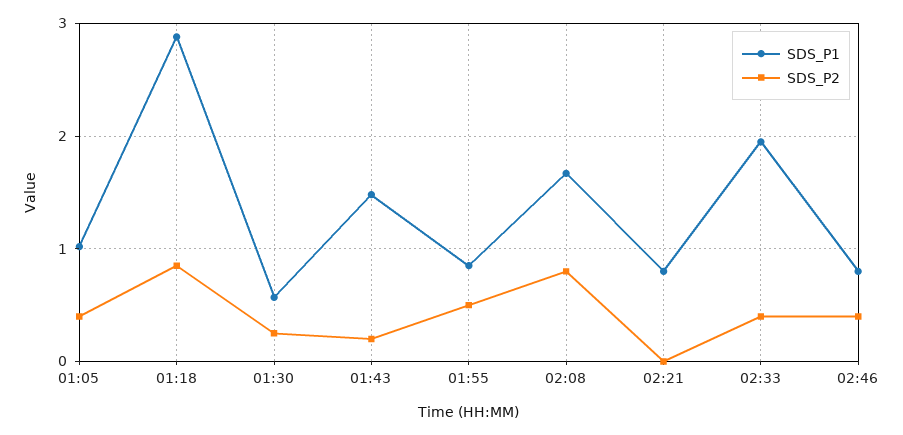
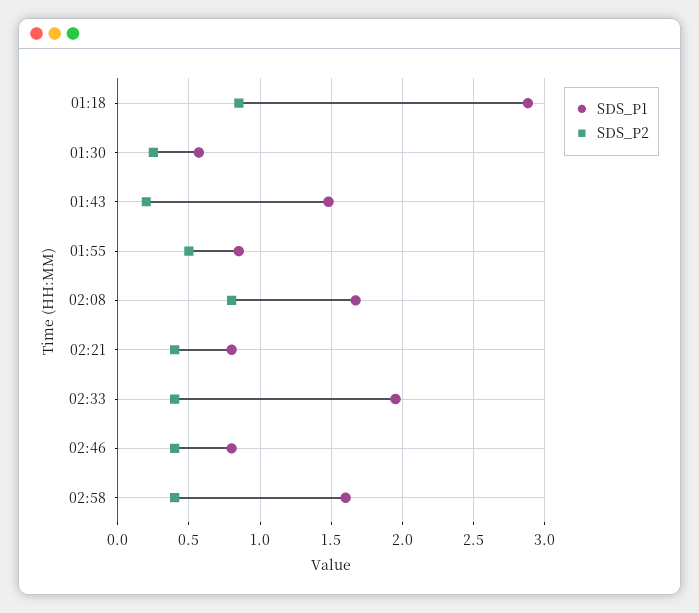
SDS_P1, 01:05: 1 -> none
SDS_P2, 01:05: 0.4 -> none
SDS_P2, 02:21: 0 -> 0.4
SDS_P1, 02:58: none -> 1.6
SDS_P2, 02:58: none -> 0.4

